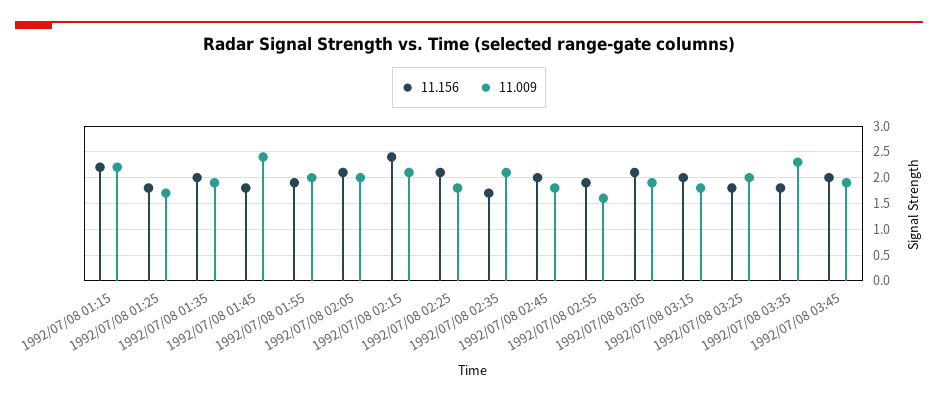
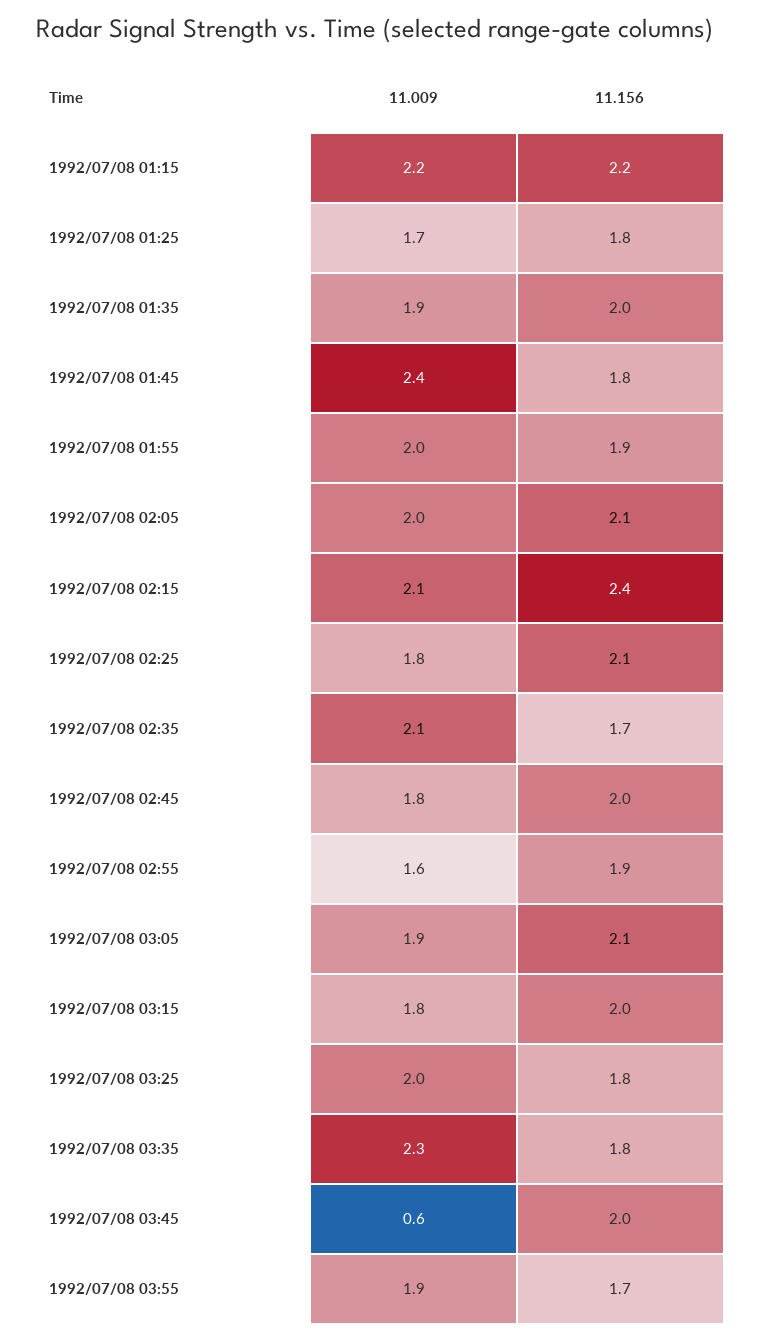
11.009, 1992/07/08 03:45: 2 -> 0.6
11.009, 1992/07/08 03:55: none -> 1.9
11.156, 1992/07/08 03:55: none -> 1.7

